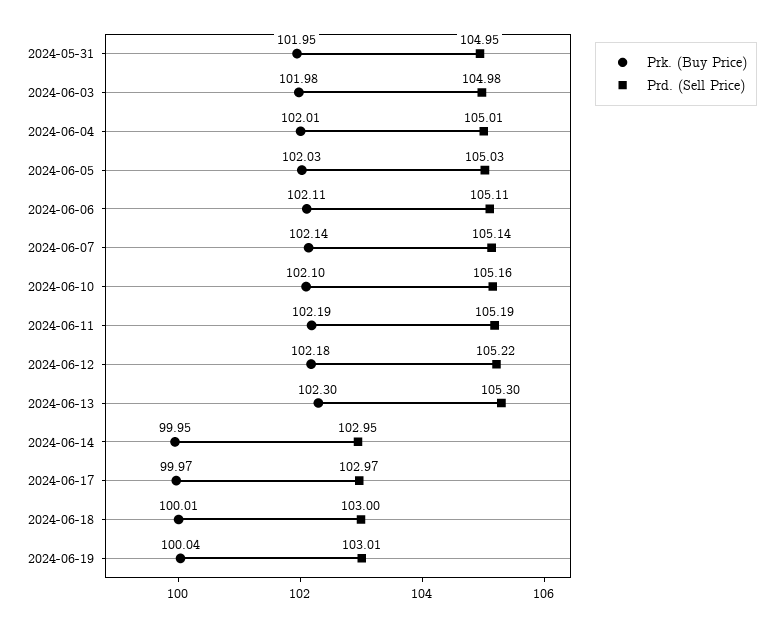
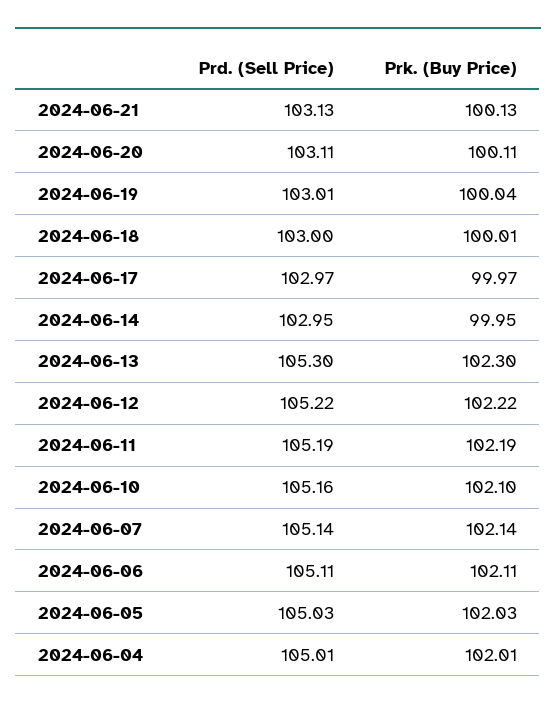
Prk. (Buy Price), 2024-05-31: 101.95 -> none
Prd. (Sell Price), 2024-05-31: 104.95 -> none
Prk. (Buy Price), 2024-06-03: 101.98 -> none
Prd. (Sell Price), 2024-06-03: 104.98 -> none
Prk. (Buy Price), 2024-06-12: 102.18 -> 102.22
Prd. (Sell Price), 2024-06-21: none -> 103.13
Prk. (Buy Price), 2024-06-21: none -> 100.13
Prd. (Sell Price), 2024-06-20: none -> 103.11
Prk. (Buy Price), 2024-06-20: none -> 100.11

